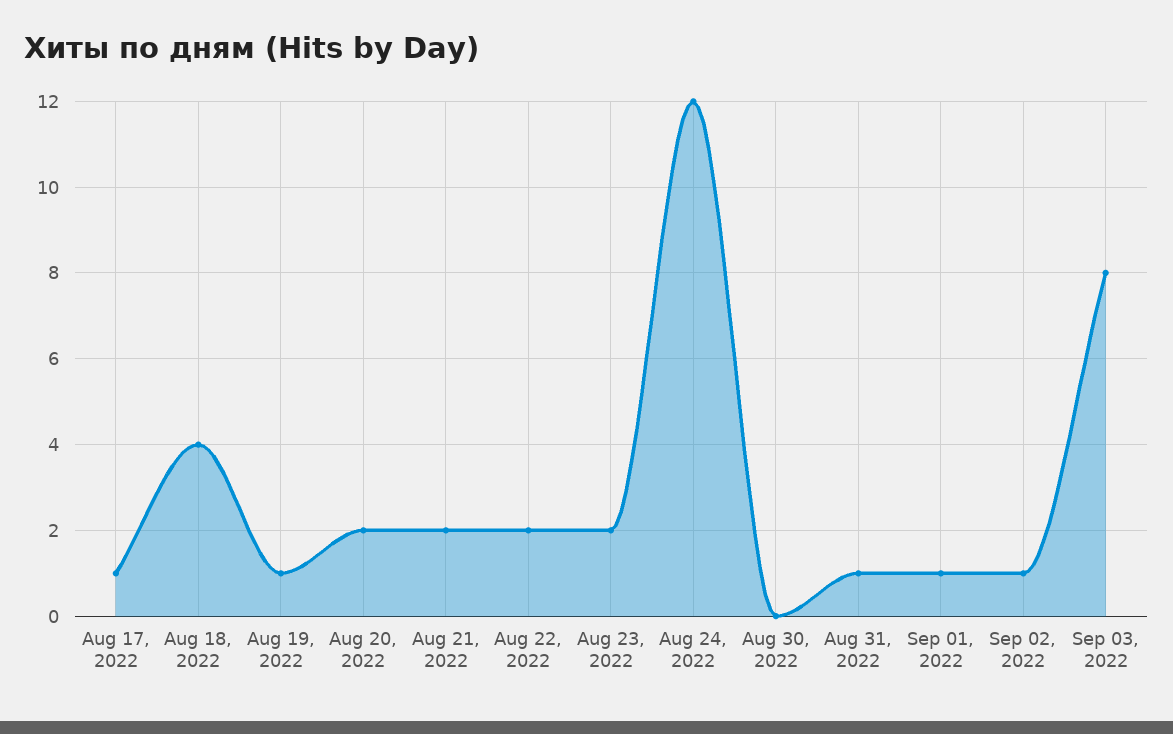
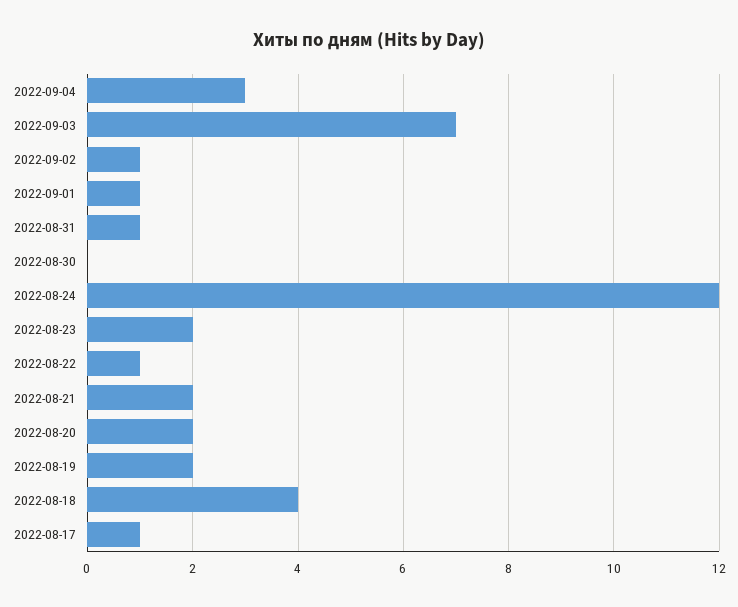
Aug 19, 2022: 1 -> 2
Aug 22, 2022: 2 -> 1
Sep 03, 2022: 8 -> 7
2022-09-04: none -> 3

